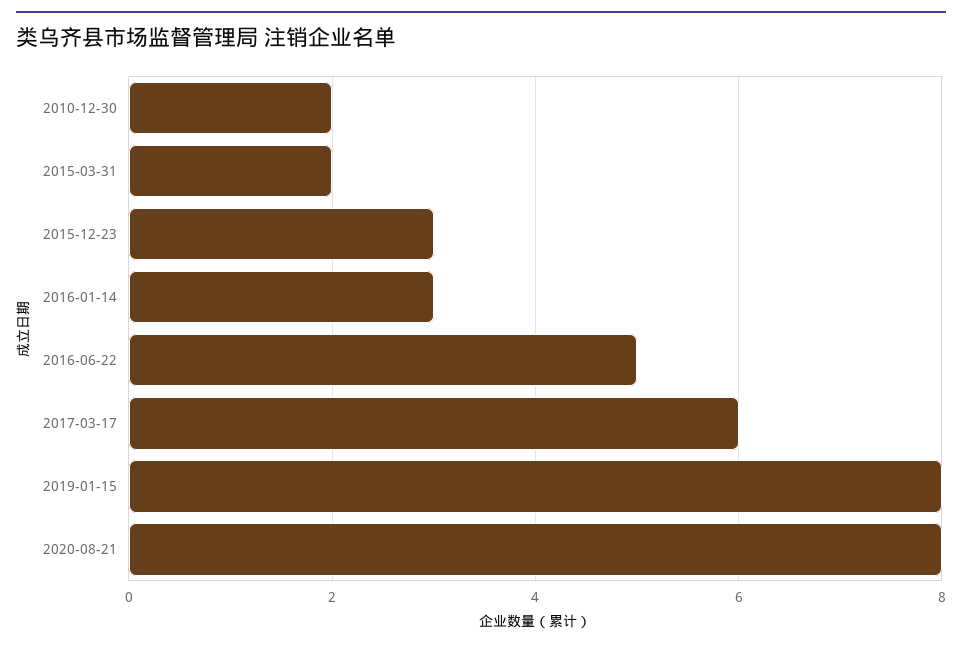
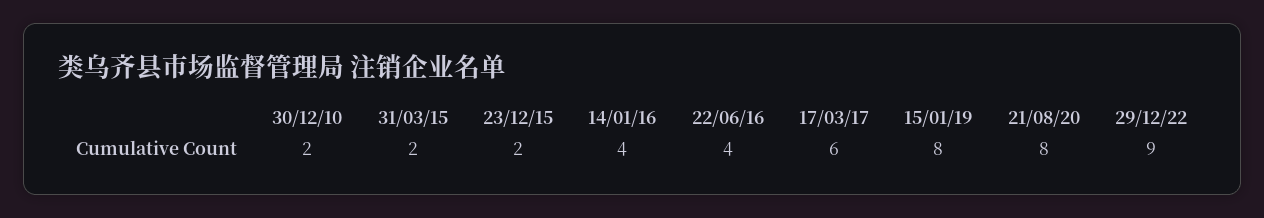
2015-12-23: 3 -> 2
2016-01-14: 3 -> 4
2016-06-22: 5 -> 4
29/12/22: none -> 9

